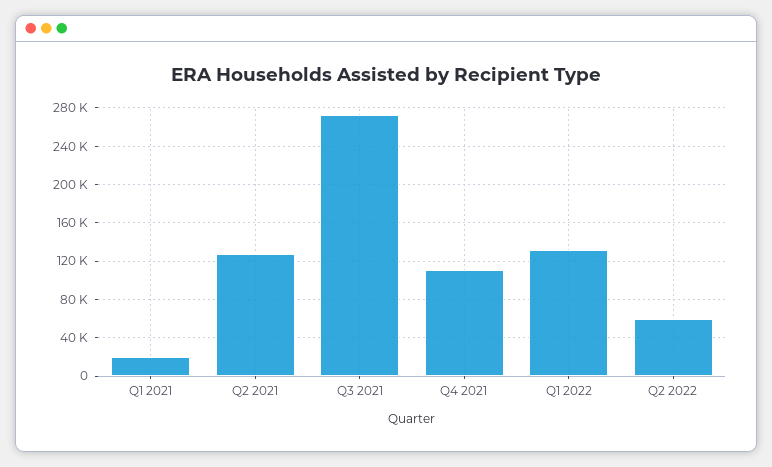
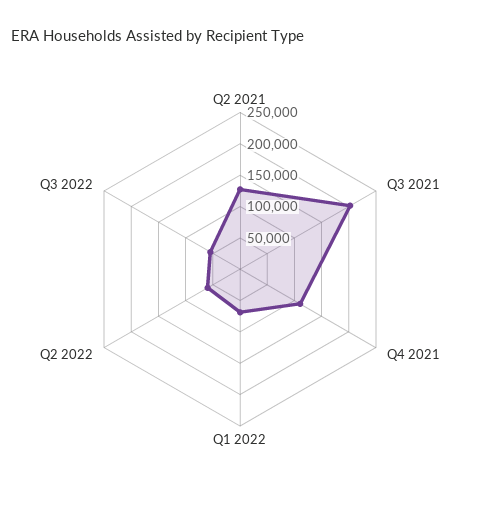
Q1 2021: 20000 -> none
Q3 2021: 270000 -> 200000
Q1 2022: 130000 -> 75000
Q3 2022: none -> 50000

